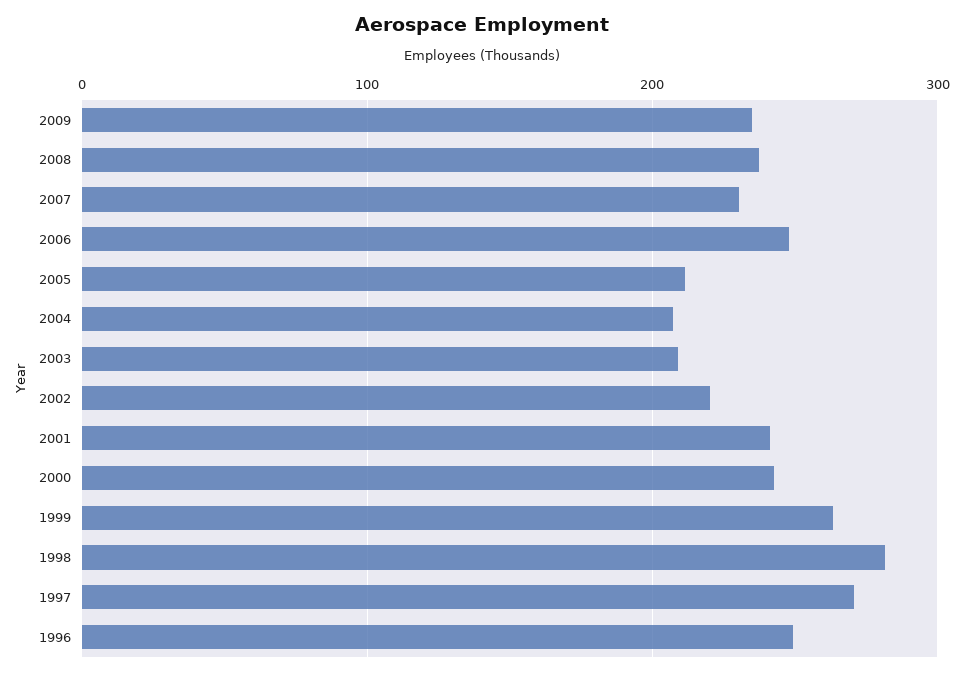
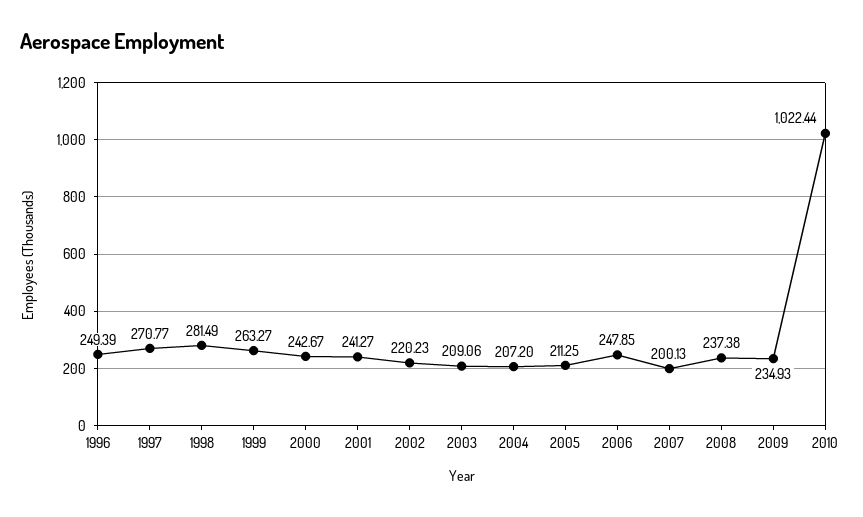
2007: 230 -> 200.13
2010: none -> 1022.44

